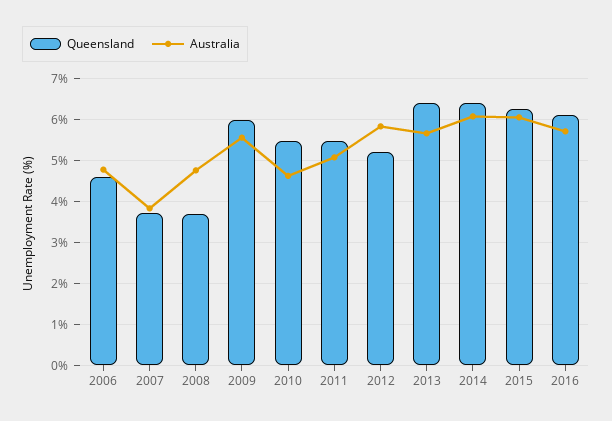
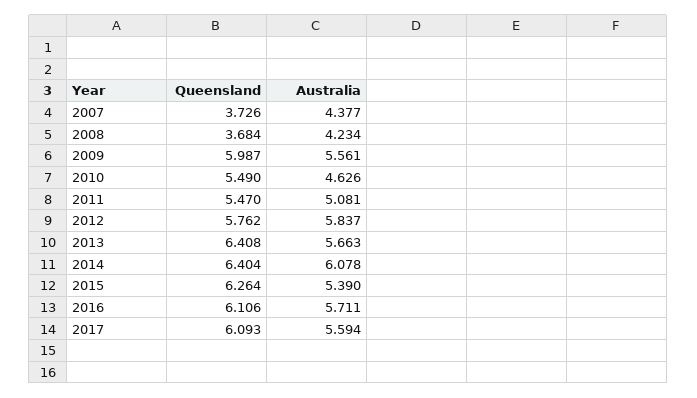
Queensland, 2006: 4.6 -> none
Australia, 2006: 4.8 -> none
Australia, 2007: 3.8 -> 4.377
Australia, 2008: 4.8 -> 4.234
Queensland, 2012: 5.2 -> 5.762
Australia, 2015: 6 -> 5.39
Queensland, 2017: none -> 6.093
Australia, 2017: none -> 5.594

